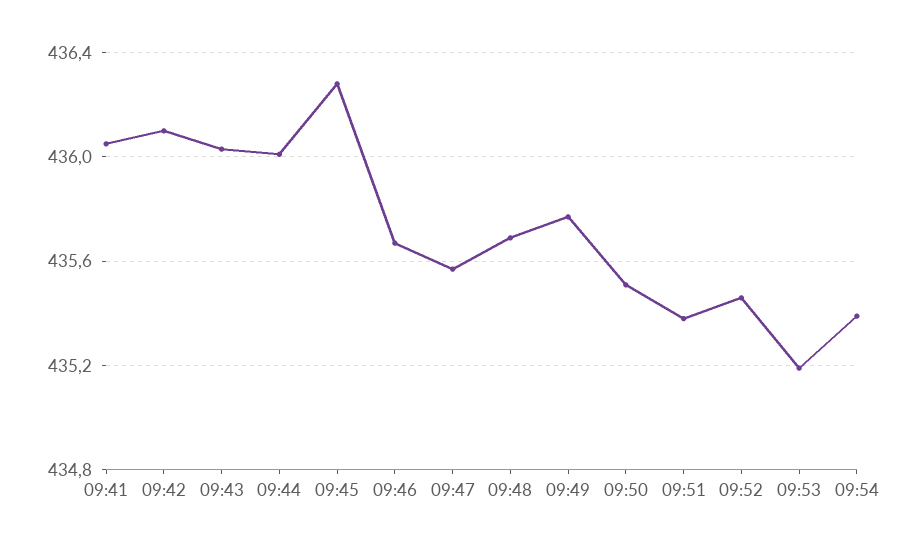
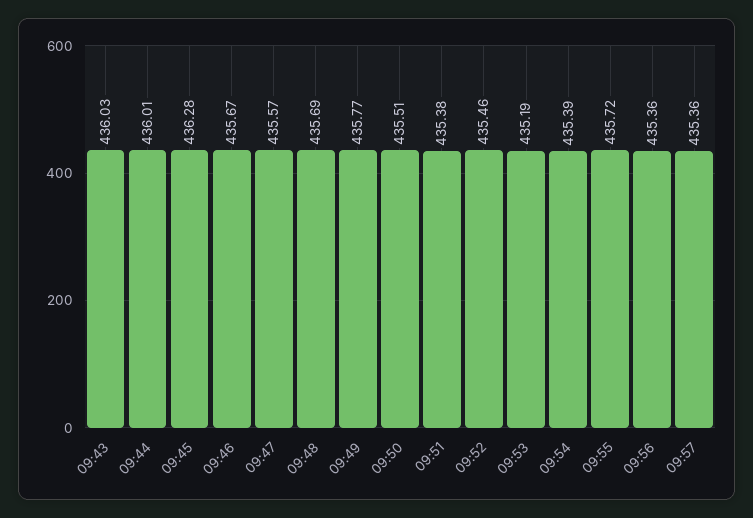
09:41: 436.05 -> none
09:42: 436.1 -> none
09:55: none -> 435.72
09:56: none -> 435.36
09:57: none -> 435.36

